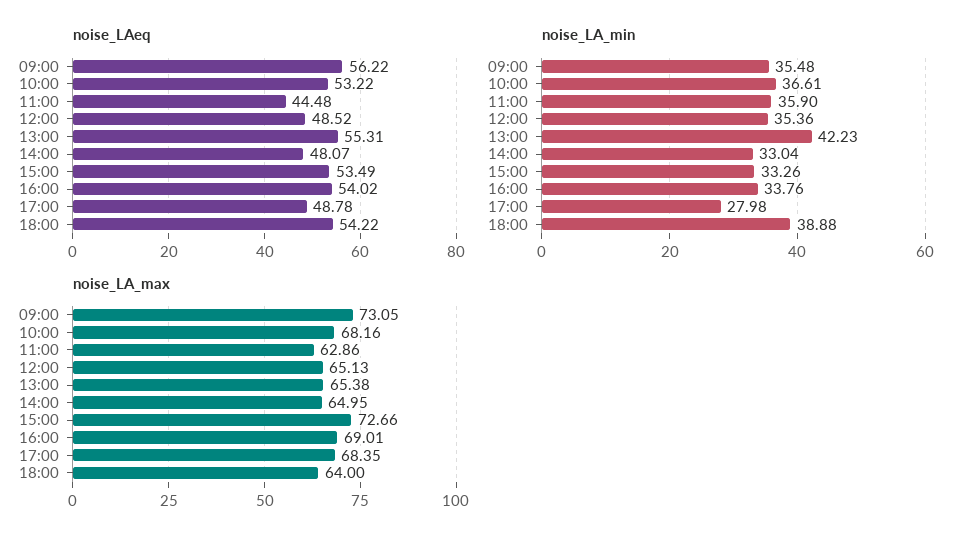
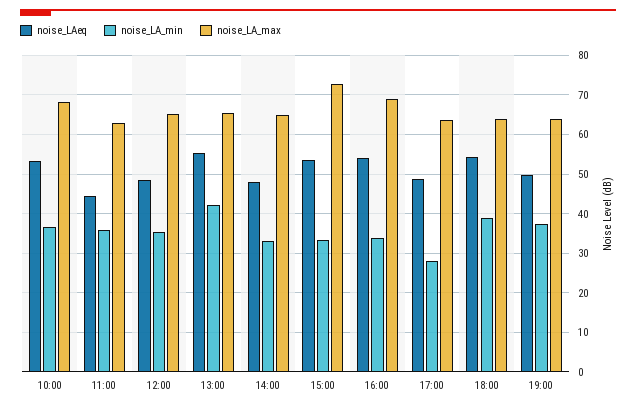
noise_LAeq, 09:00: 56.22 -> none
noise_LA_min, 09:00: 35.48 -> none
noise_LA_max, 09:00: 73.05 -> none
noise_LA_max, 17:00: 68.35 -> 64
noise_LAeq, 19:00: none -> 50
noise_LA_min, 19:00: none -> 38
noise_LA_max, 19:00: none -> 64

